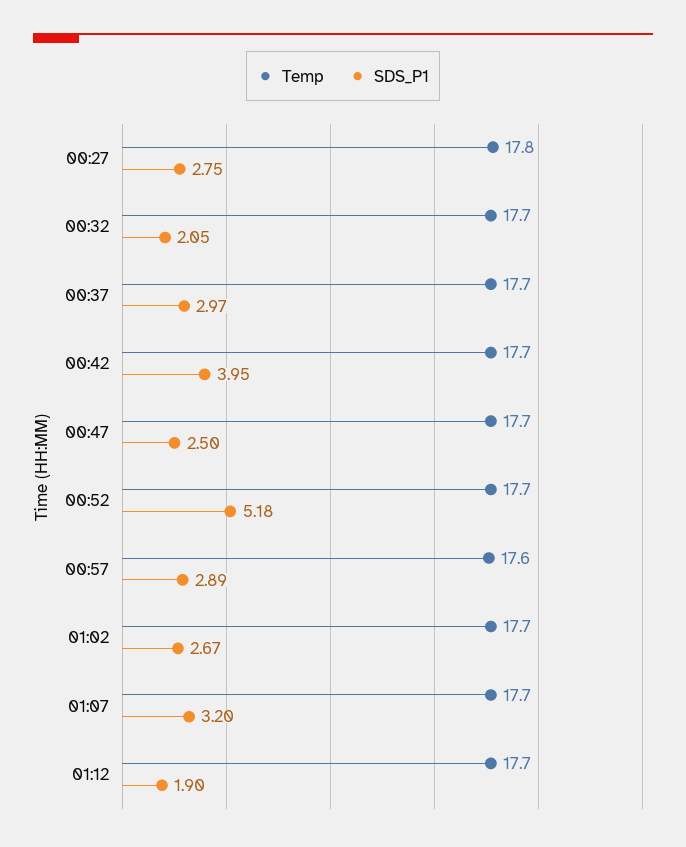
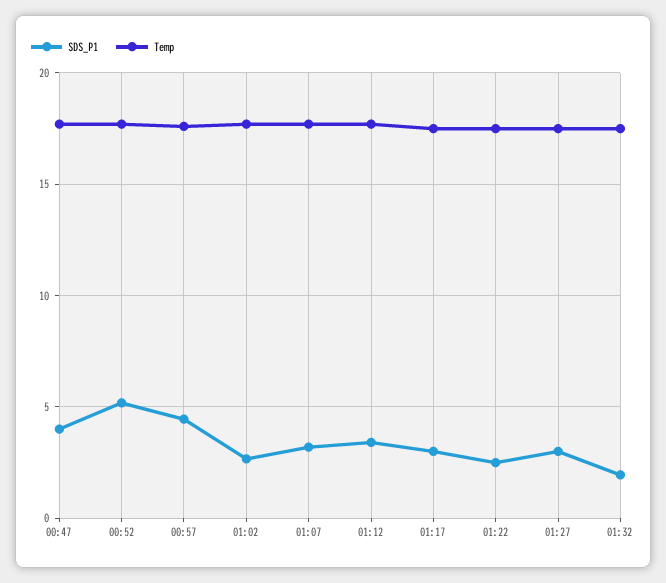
Temp, 00:27: 17.8 -> none
SDS_P1, 00:27: 2.75 -> none
Temp, 00:32: 17.7 -> none
SDS_P1, 00:32: 2.05 -> none
Temp, 00:37: 17.7 -> none
SDS_P1, 00:37: 2.97 -> none
Temp, 00:42: 17.7 -> none
SDS_P1, 00:42: 3.95 -> none
SDS_P1, 00:47: 2.5 -> 4
SDS_P1, 00:57: 2.89 -> 4.5
SDS_P1, 01:12: 1.9 -> 3.5
SDS_P1, 01:17: none -> 3
Temp, 01:17: none -> 17.5
SDS_P1, 01:22: none -> 2.5
Temp, 01:22: none -> 17.5
SDS_P1, 01:27: none -> 3
Temp, 01:27: none -> 17.5
SDS_P1, 01:32: none -> 2
Temp, 01:32: none -> 17.5

